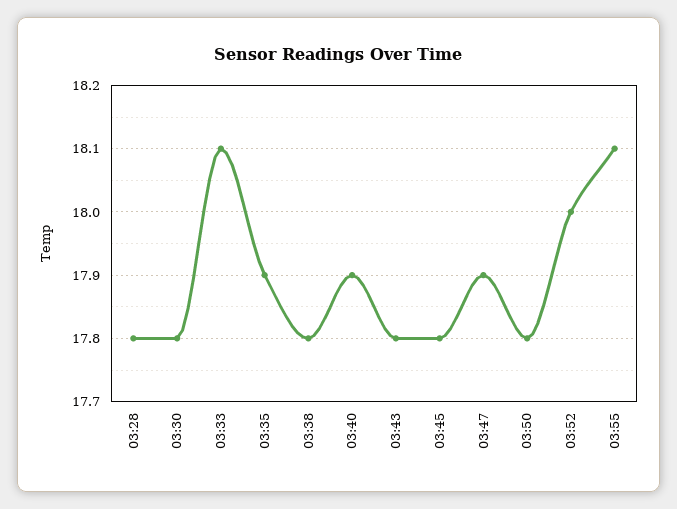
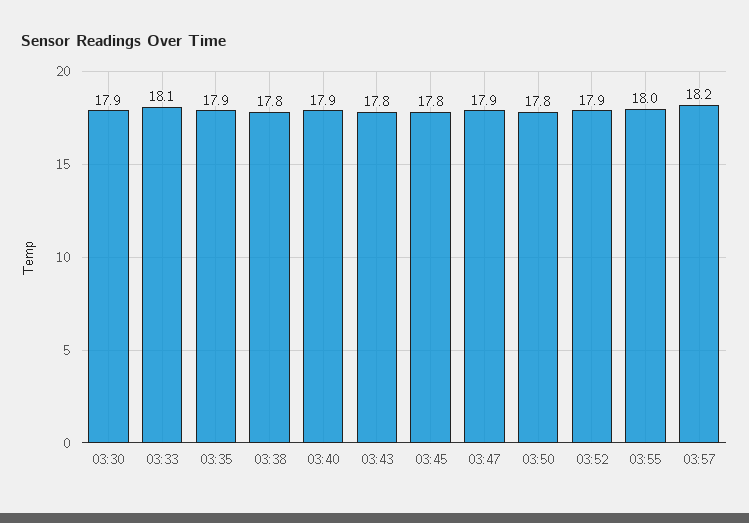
03:28: 17.8 -> none
03:30: 17.8 -> 17.9
03:52: 18 -> 17.9
03:55: 18.1 -> 18
03:57: none -> 18.2

